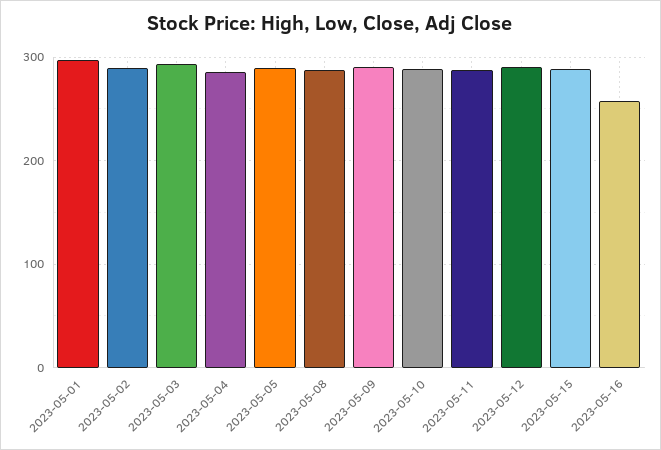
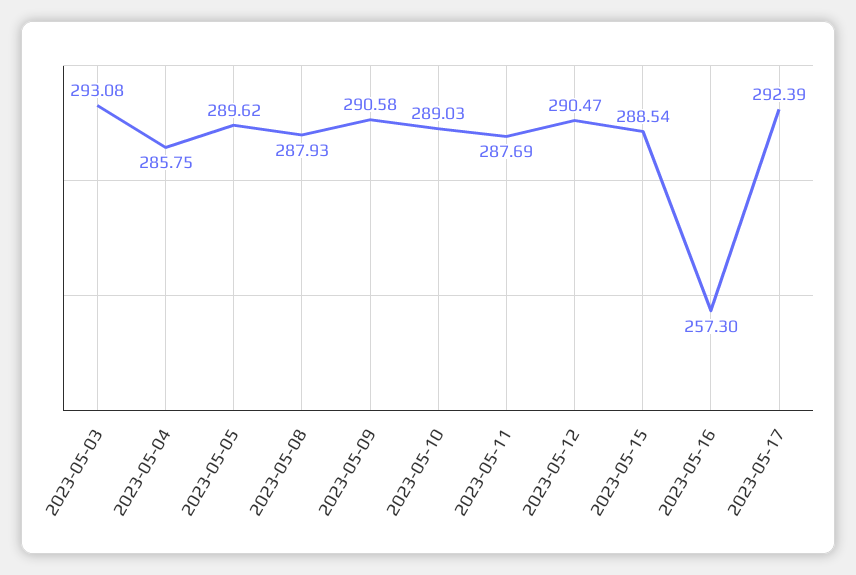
2023-05-01: 300 -> none
2023-05-02: 290 -> none
2023-05-17: none -> 292.39

